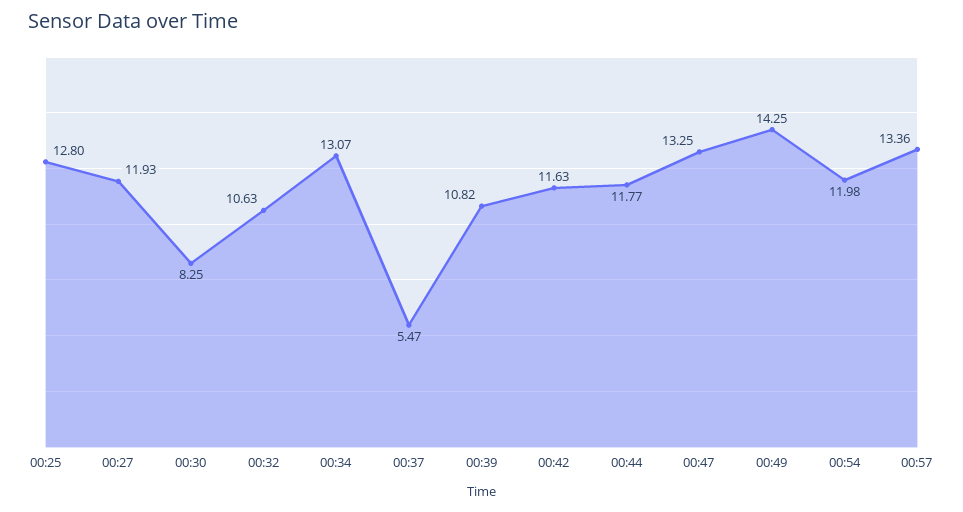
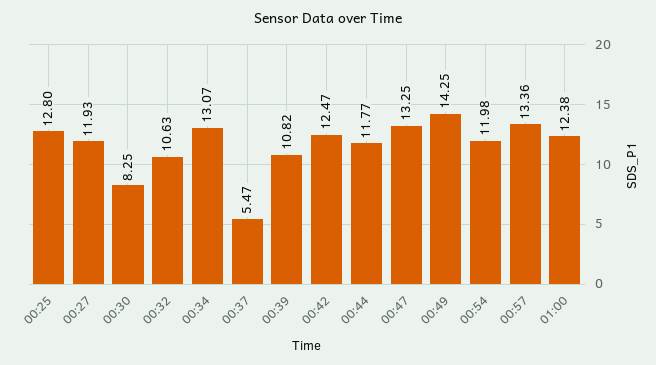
00:42: 11.63 -> 12.47
01:00: none -> 12.38

